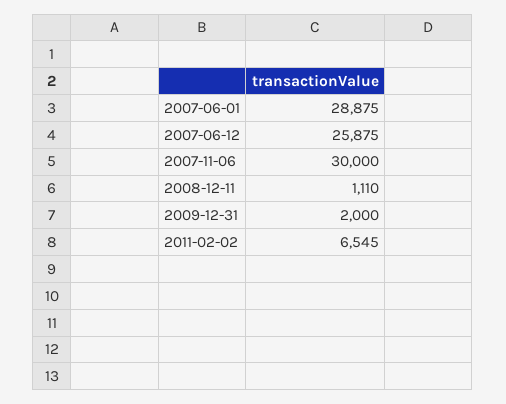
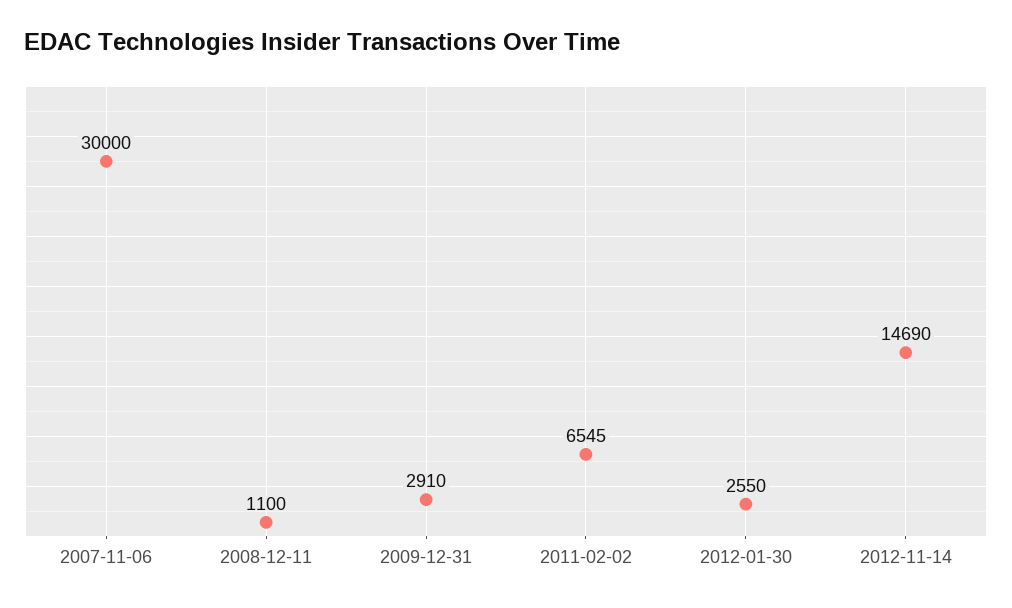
2007-06-01: 28875 -> none
2007-06-12: 25875 -> none
2008-12-11: 1110 -> 1100
2009-12-31: 2000 -> 2910
2012-01-30: none -> 2550
2012-11-14: none -> 14690

